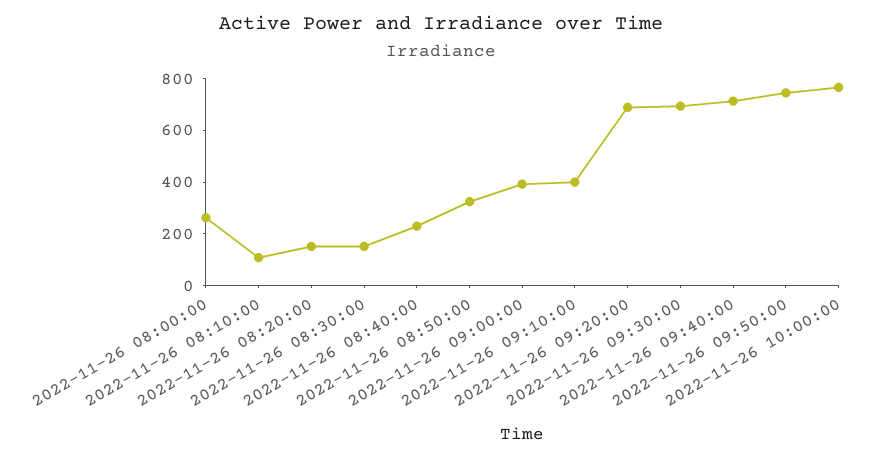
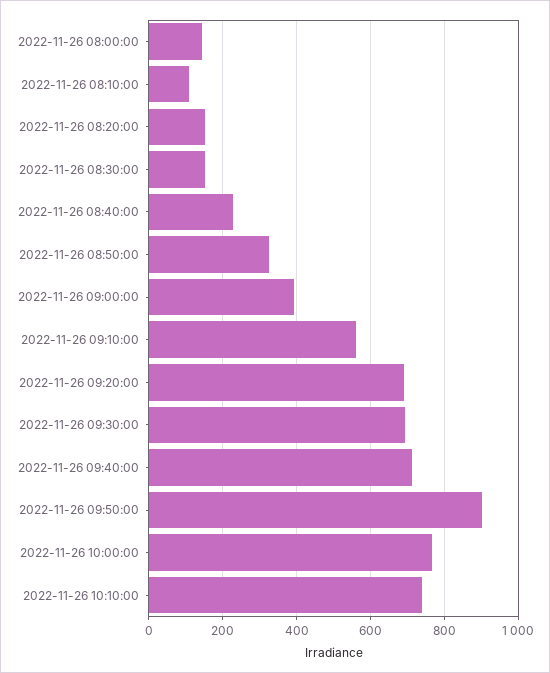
2022-11-26 08:00:00: 250 -> 140
2022-11-26 09:10:00: 400 -> 560
2022-11-26 09:50:00: 750 -> 900
2022-11-26 10:10:00: none -> 740

